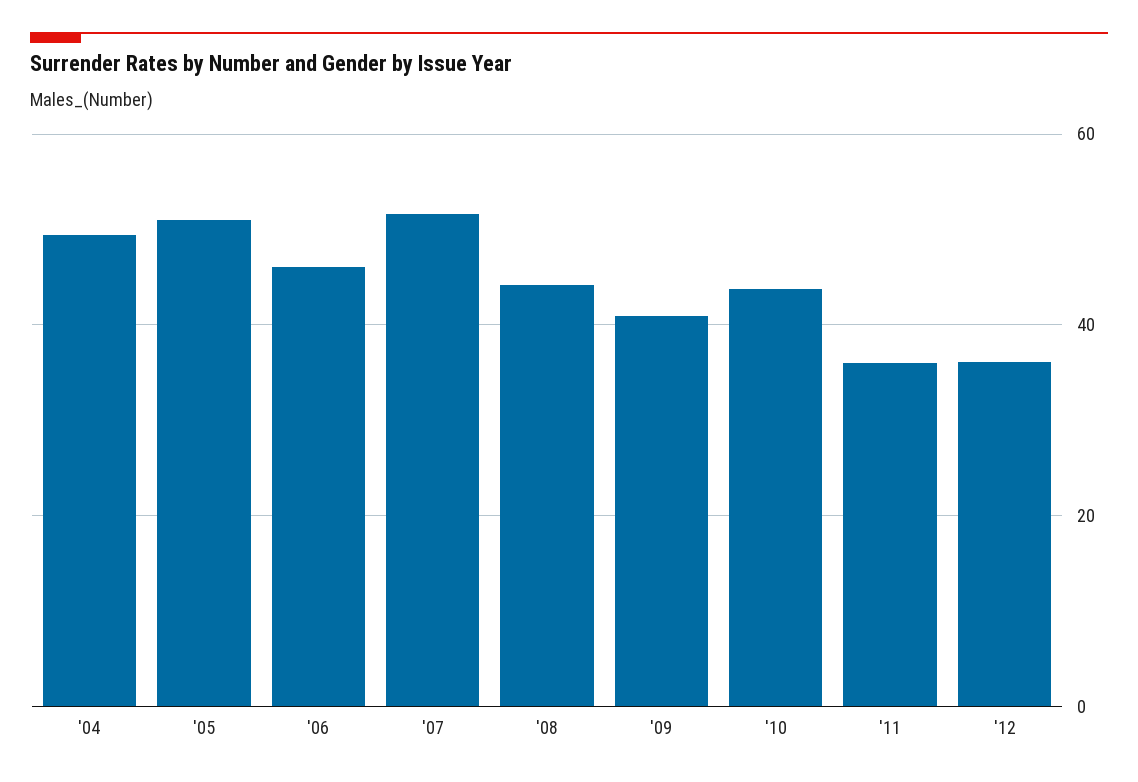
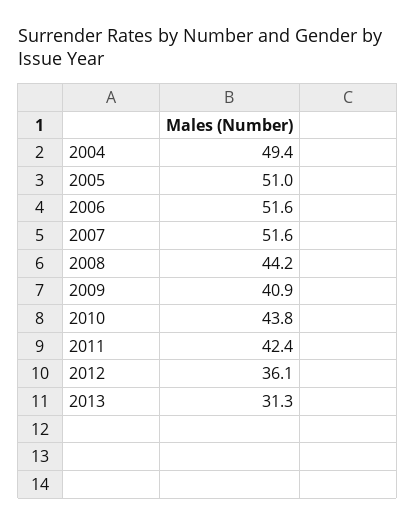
'06: 46 -> 51.6
'11: 36 -> 42.4
2013: none -> 31.3

